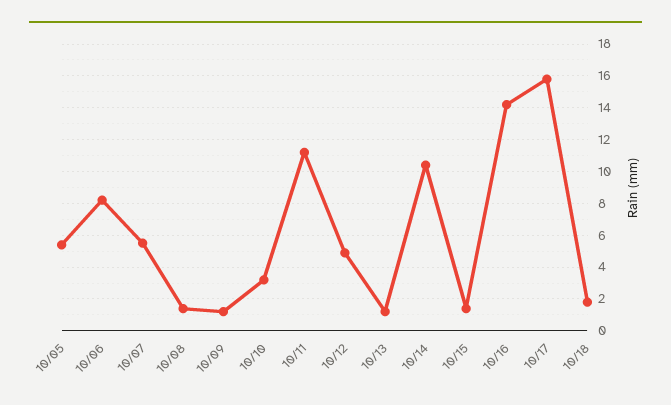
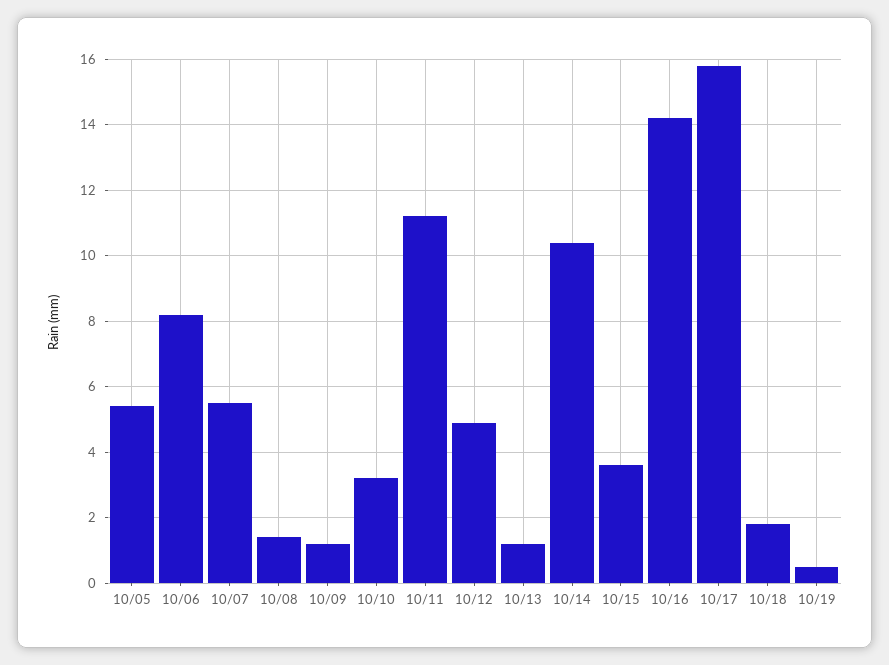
10/15: 1.5 -> 3.5
10/19: none -> 0.5

